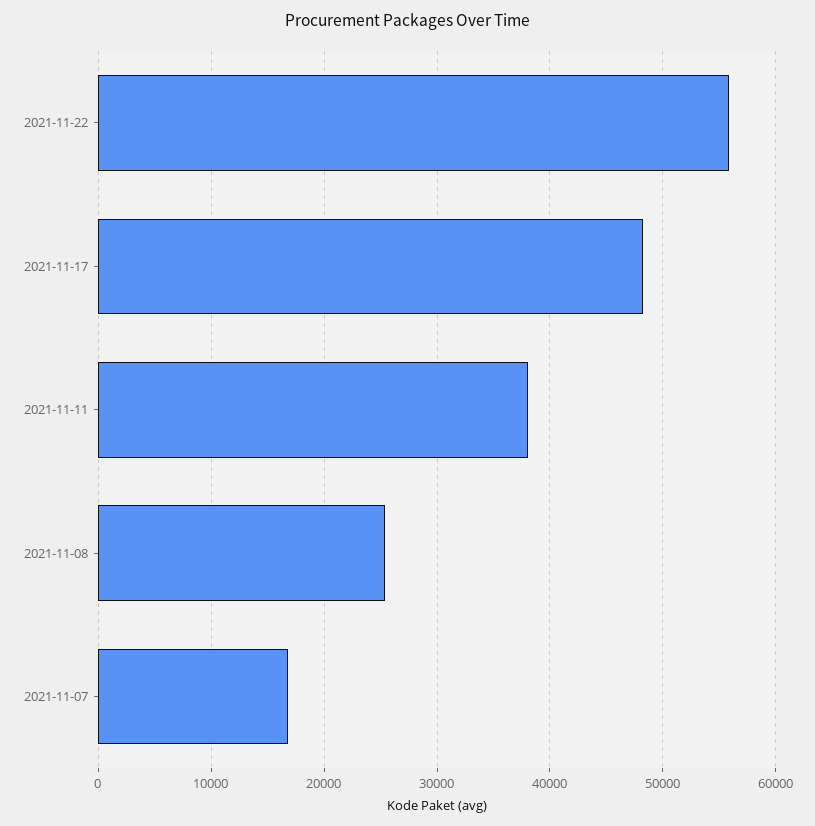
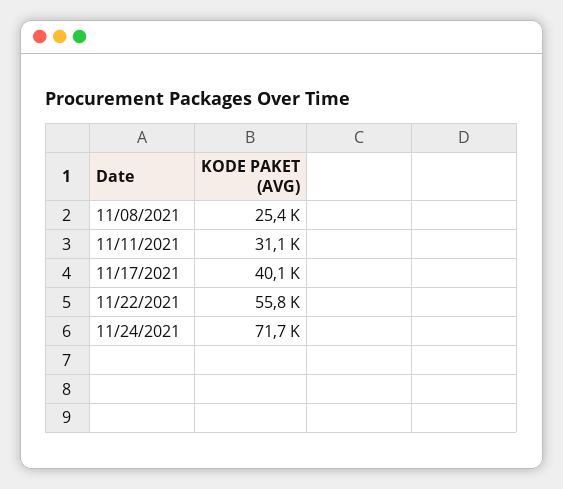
2021-11-17: 48000 -> 40100
2021-11-11: 38000 -> 31100
2021-11-07: 17000 -> none
11/24/2021: none -> 71700

